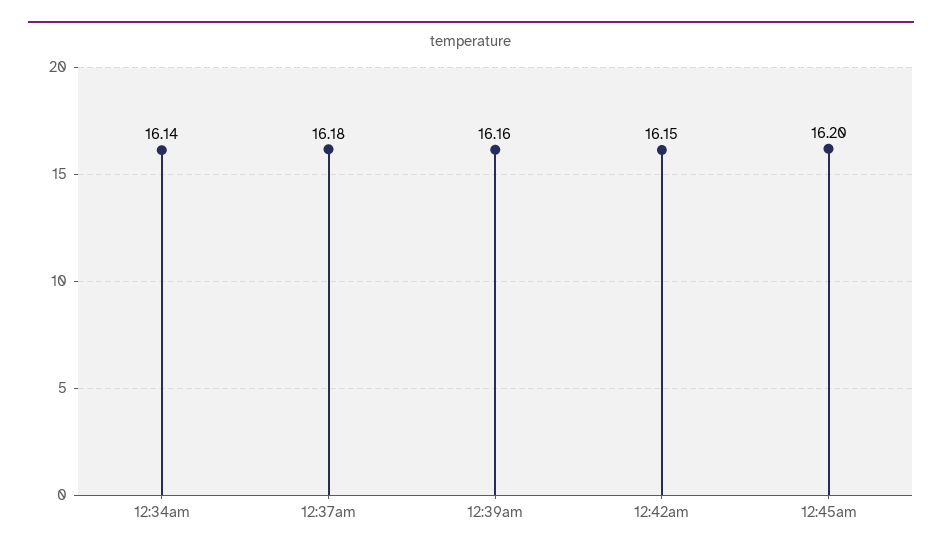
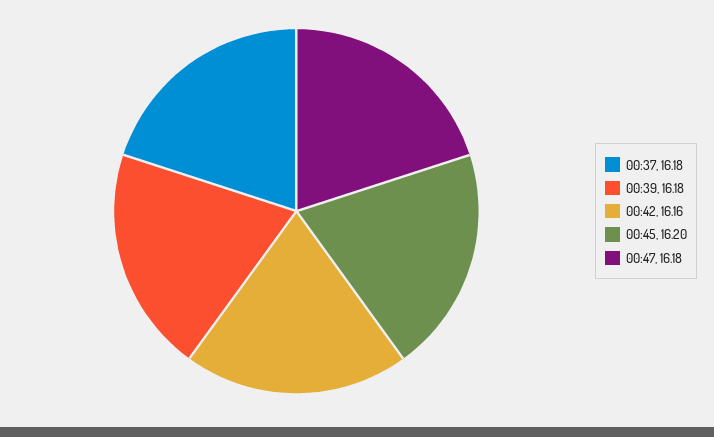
12:34am: 16.14 -> none
12:39am: 16.16 -> 16.18
12:42am: 16.15 -> 16.16
00:47: none -> 16.18

